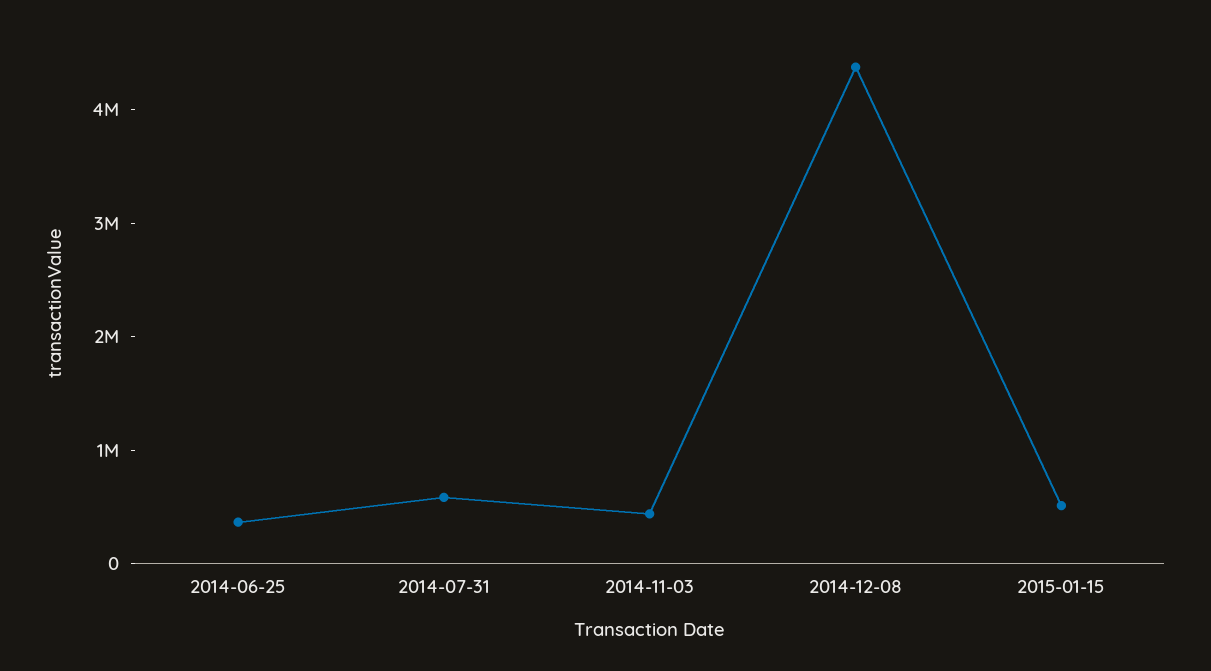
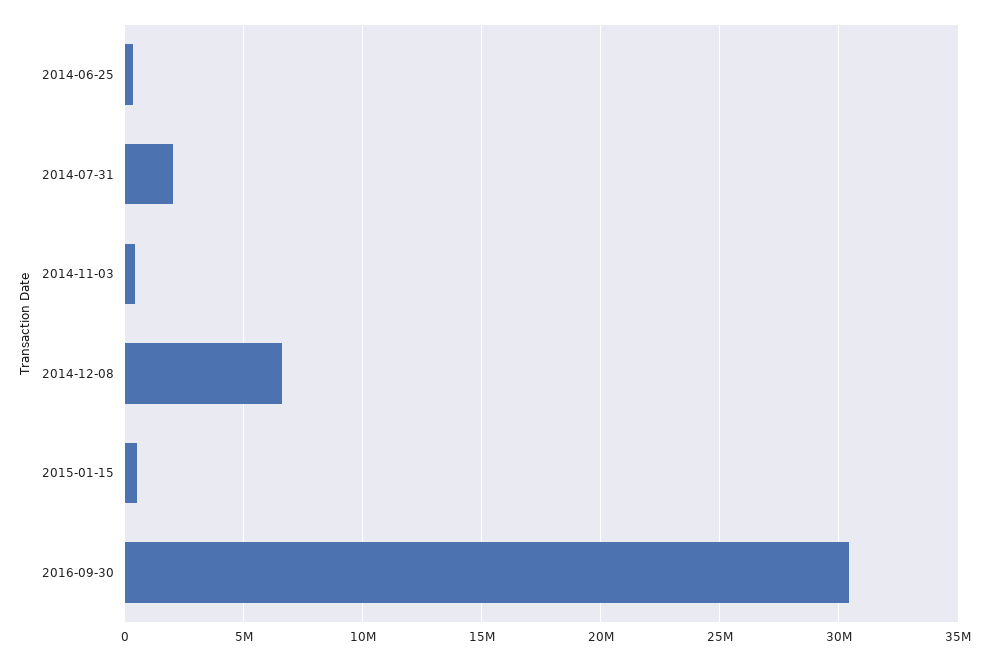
2014-07-31: 600000 -> 2000000
2014-12-08: 4400000 -> 6500000
2016-09-30: none -> 30500000

